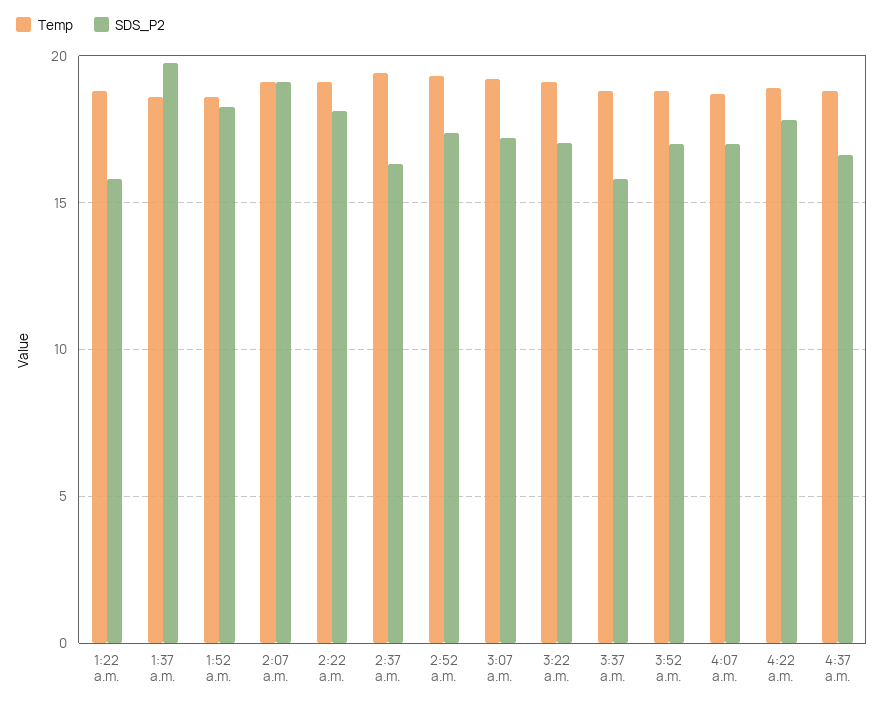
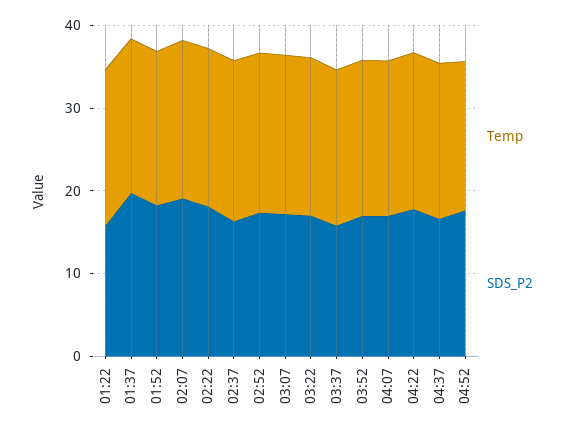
Temp, 04:52: none -> 18
SDS_P2, 04:52: none -> 18

